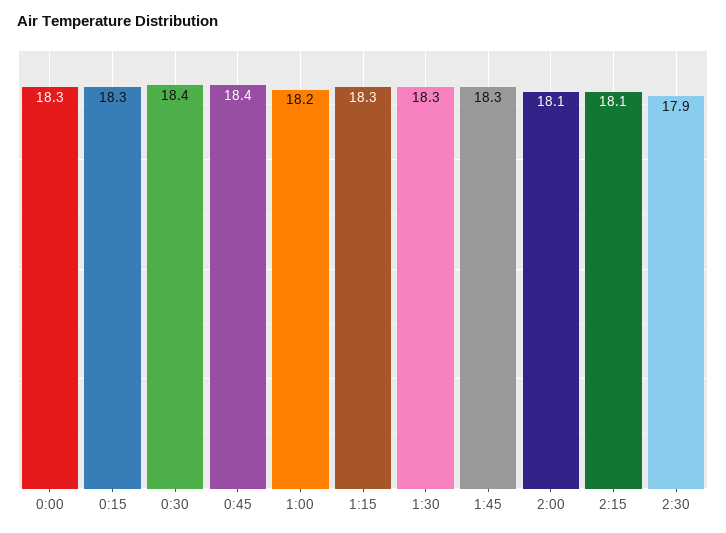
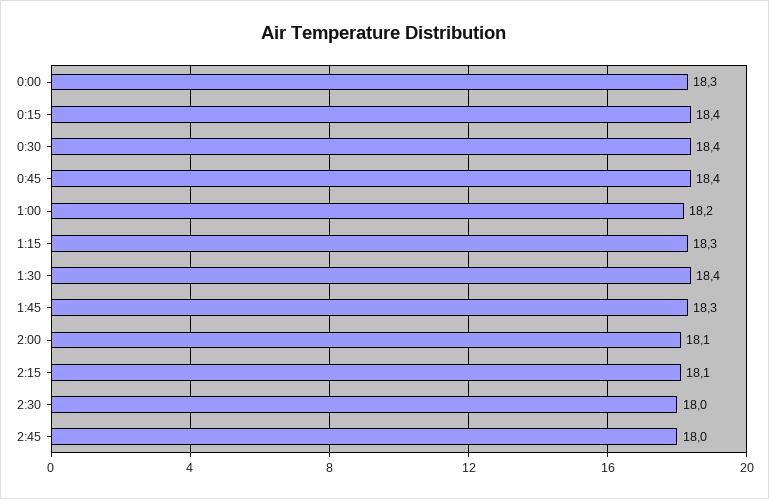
0:15: 18.3 -> 18.4
1:30: 18.3 -> 18.4
2:30: 17.9 -> 18
2:45: none -> 18

